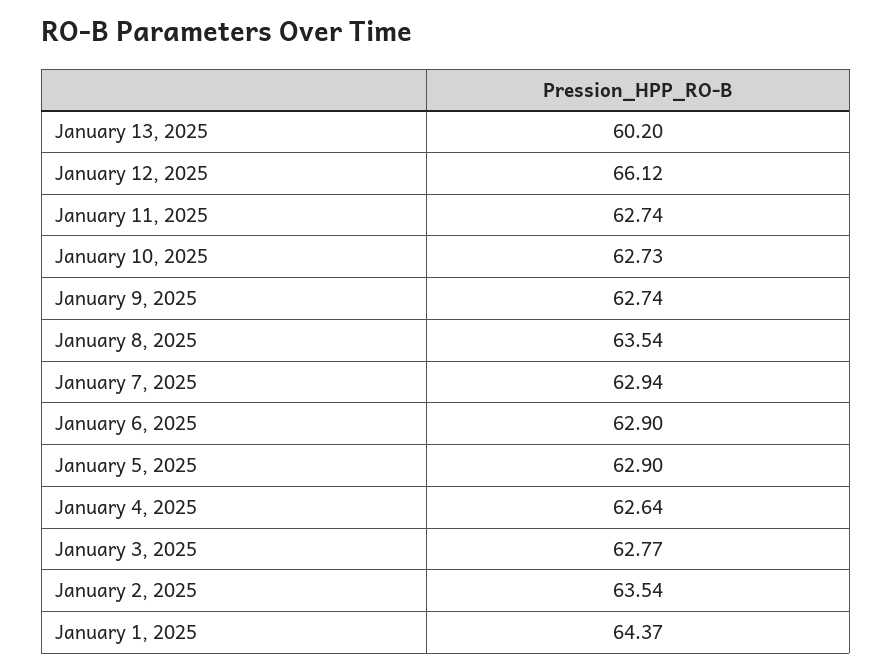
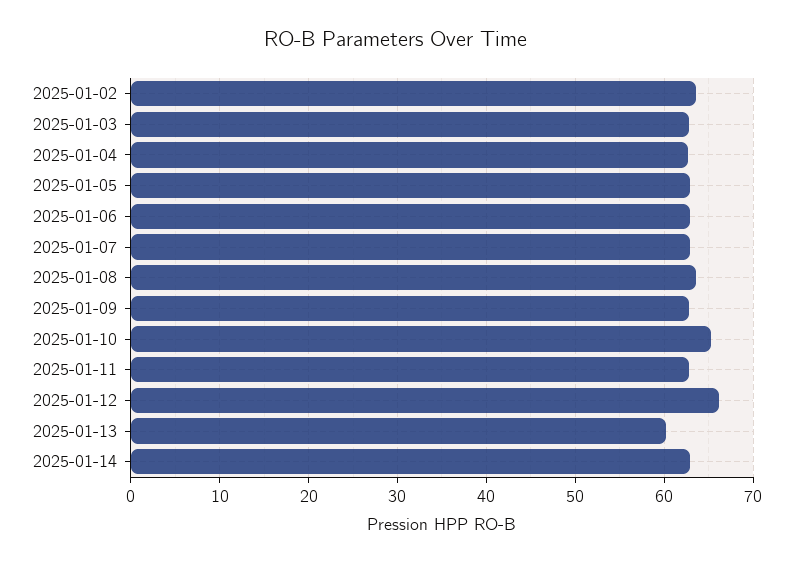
January 10, 2025: 62.73 -> 65
January 1, 2025: 64.37 -> none
2025-01-14: none -> 63

